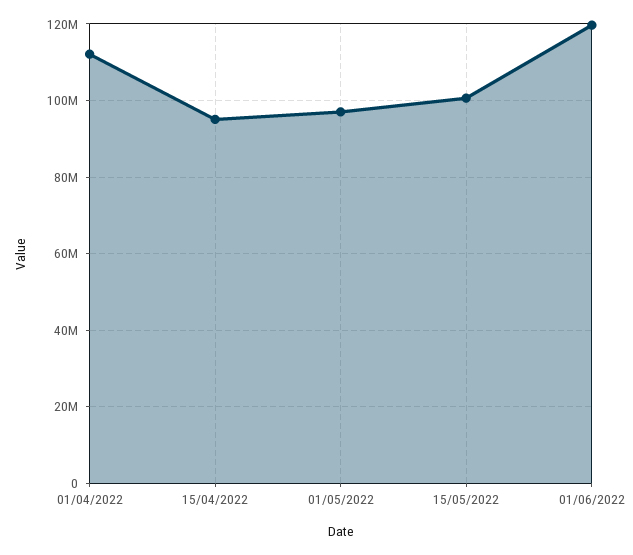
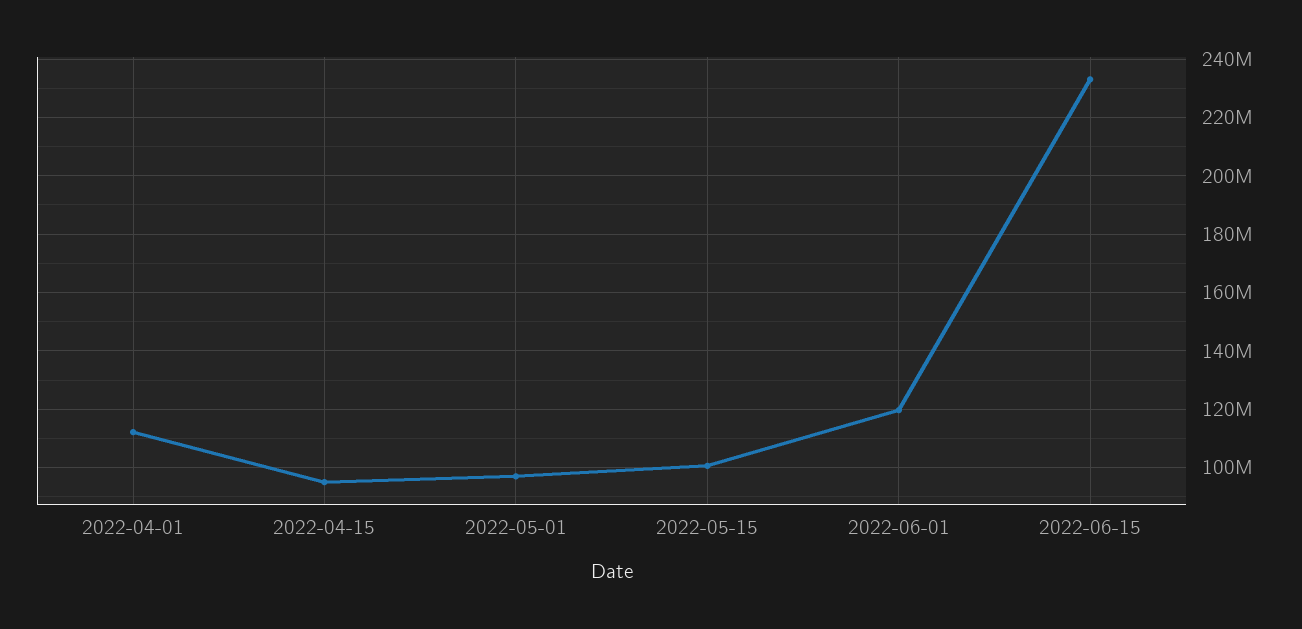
2022-06-15: none -> 232500000

